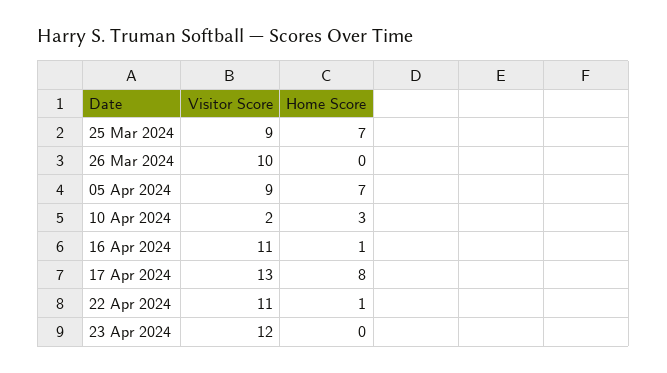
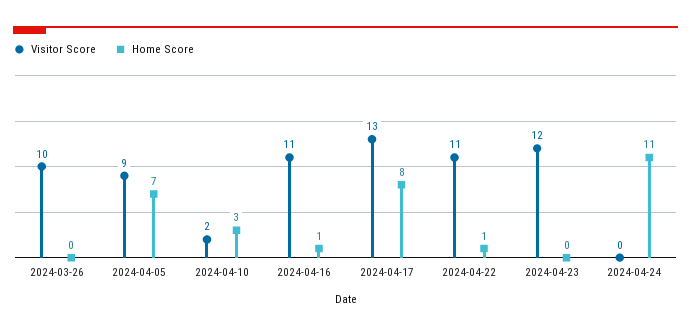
Visitor Score, 25 Mar 2024: 9 -> none
Home Score, 25 Mar 2024: 7 -> none
Visitor Score, 2024-04-24: none -> 0
Home Score, 2024-04-24: none -> 11

